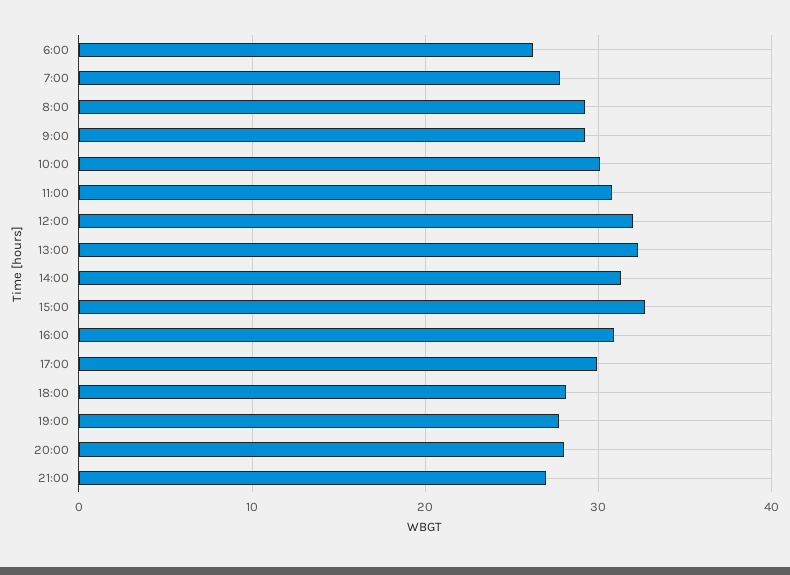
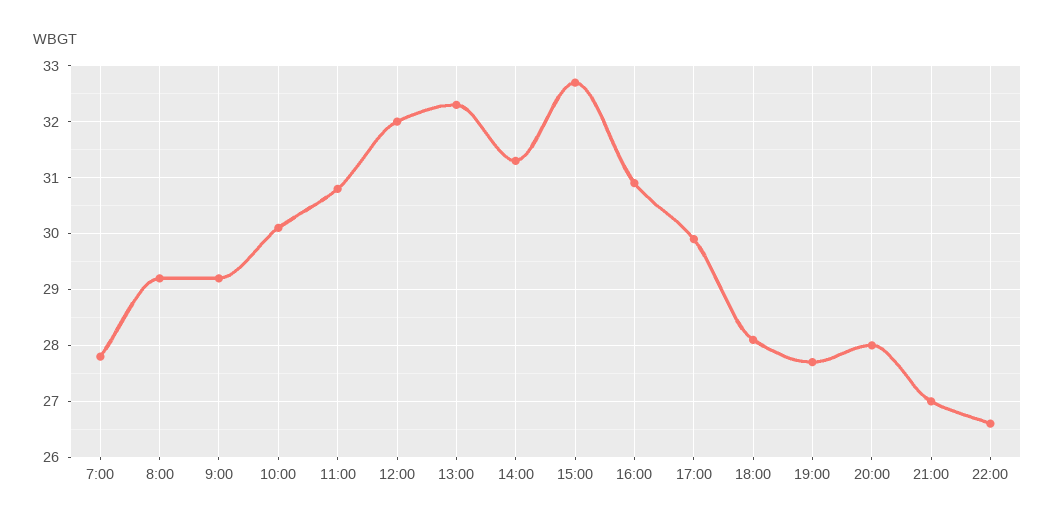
6:00: 26 -> none
22:00: none -> 26.5

